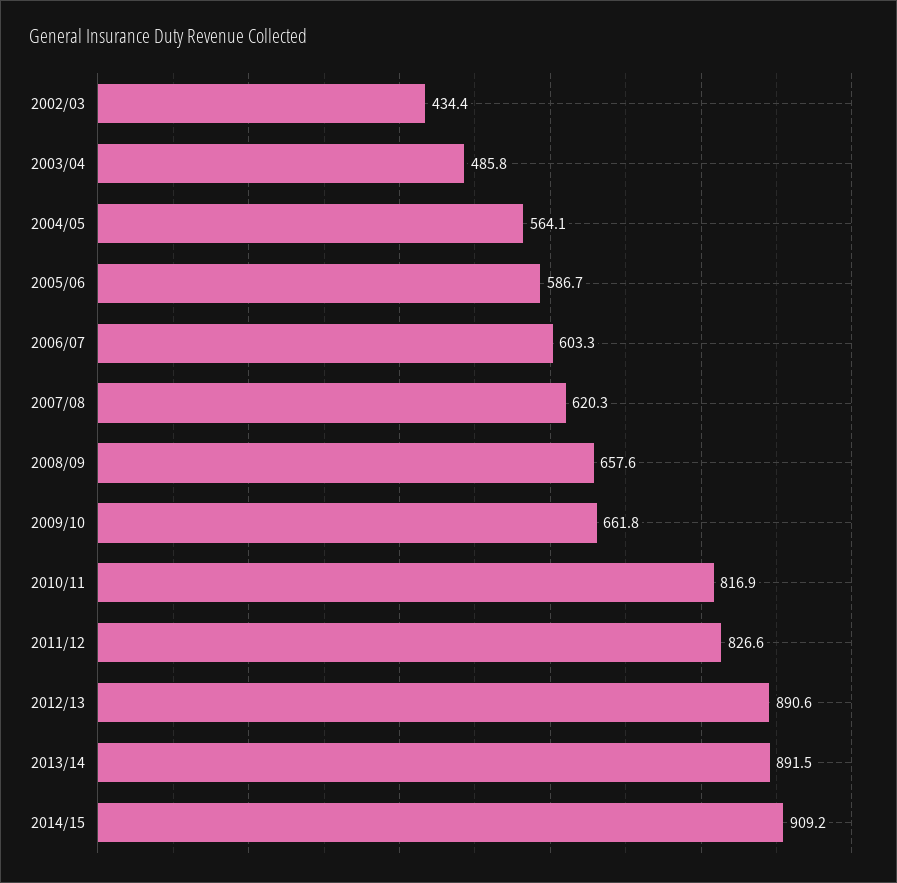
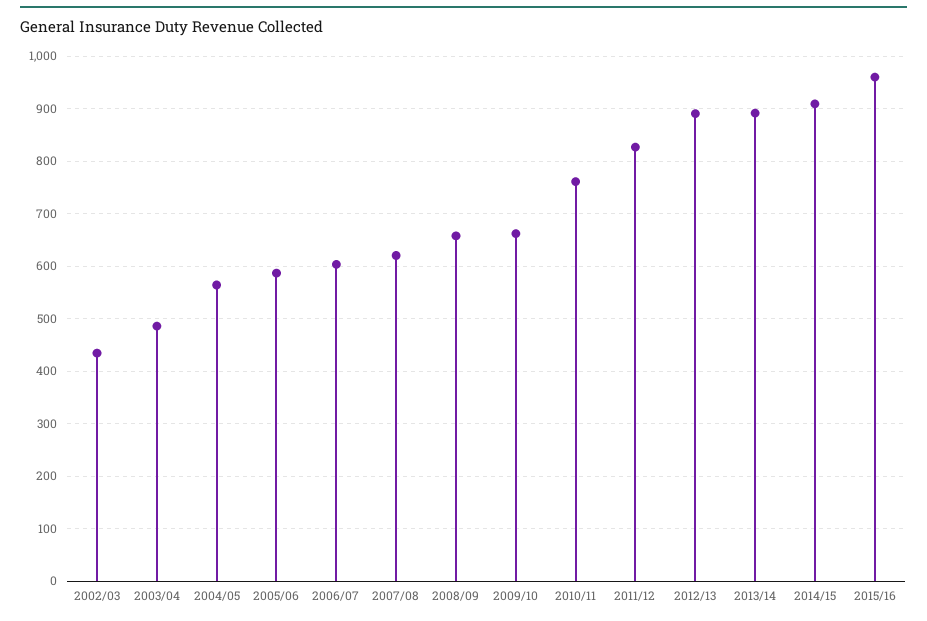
2010/11: 816.9 -> 760
2015/16: none -> 960

